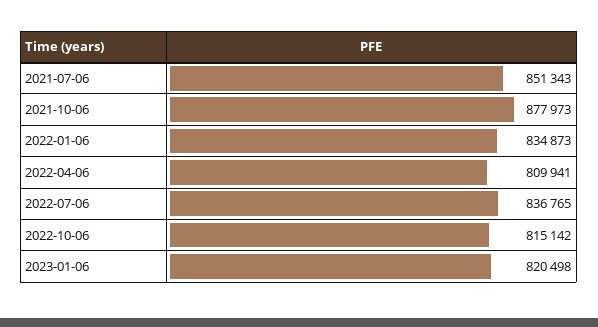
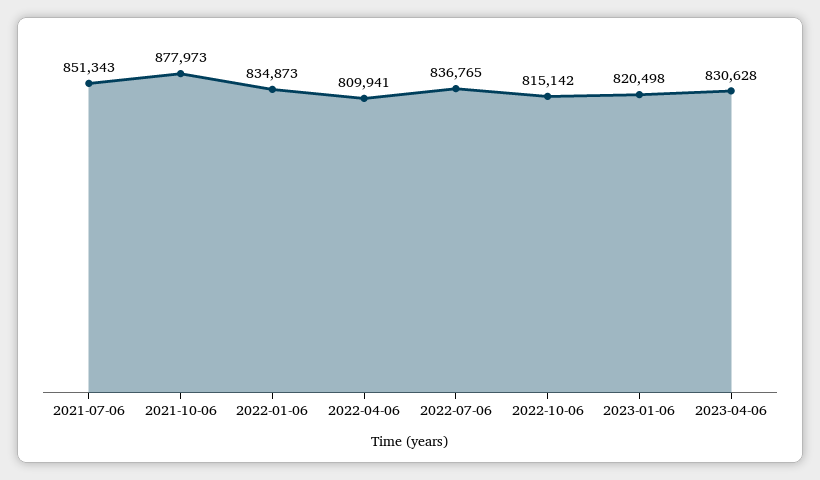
2023-04-06: none -> 830628

